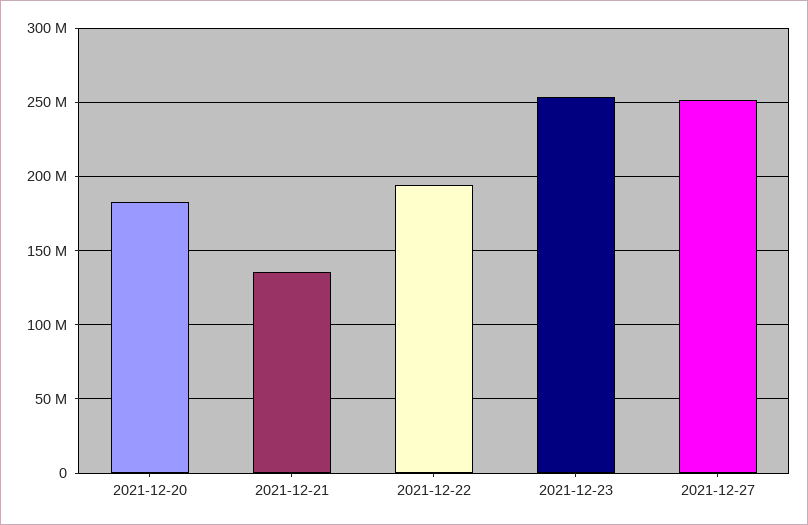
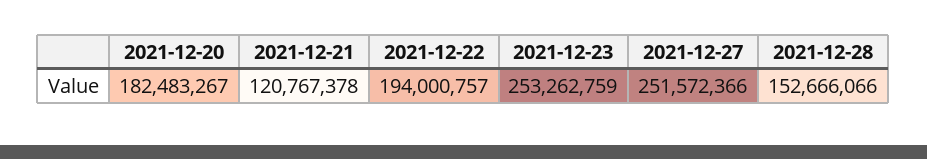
2021-12-21: 135000000 -> 120767378
2021-12-28: none -> 152666066

